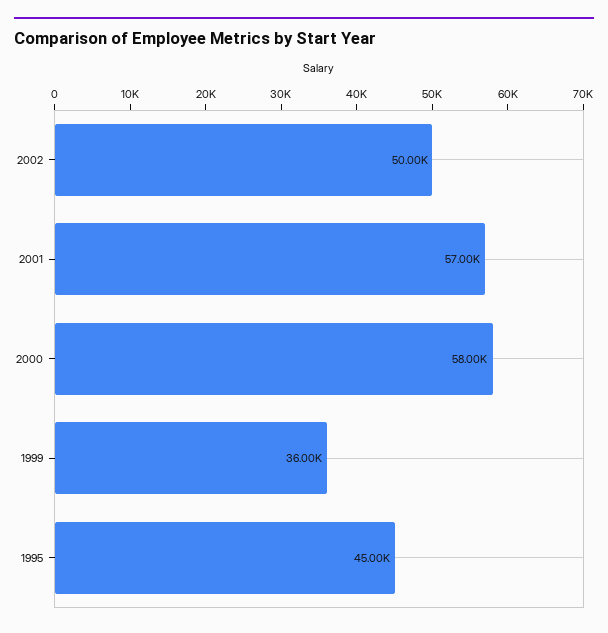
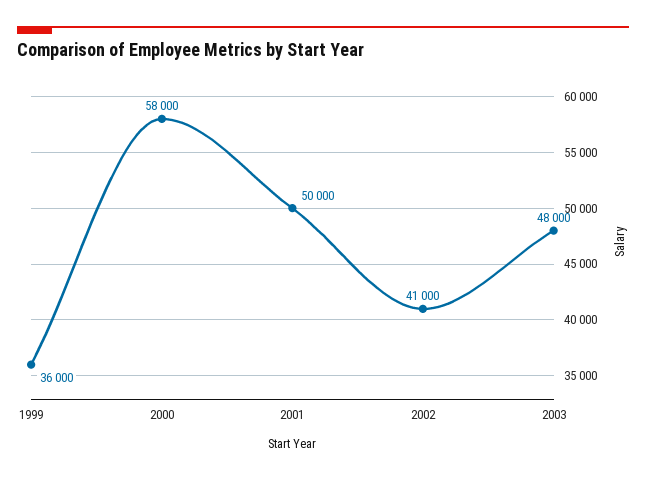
2002: 50000 -> 41000
2001: 57000 -> 50000
1995: 45000 -> none
2003: none -> 48000

